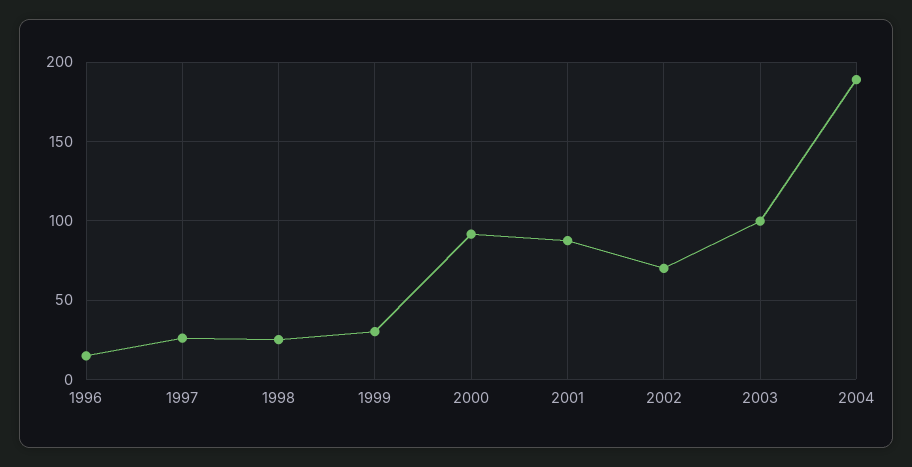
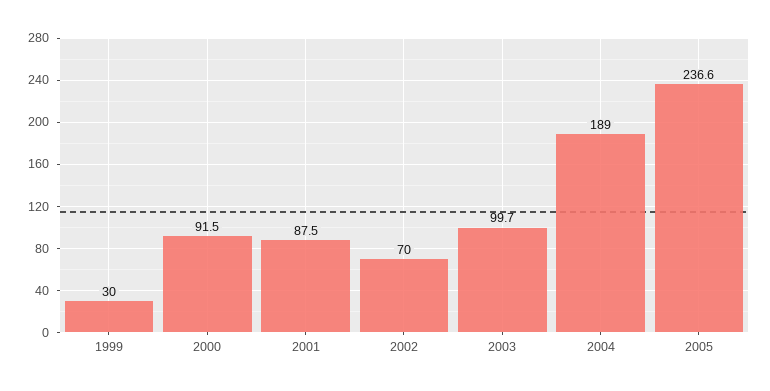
1996: 15 -> none
1997: 25 -> none
1998: 25 -> none
2005: none -> 236.6

